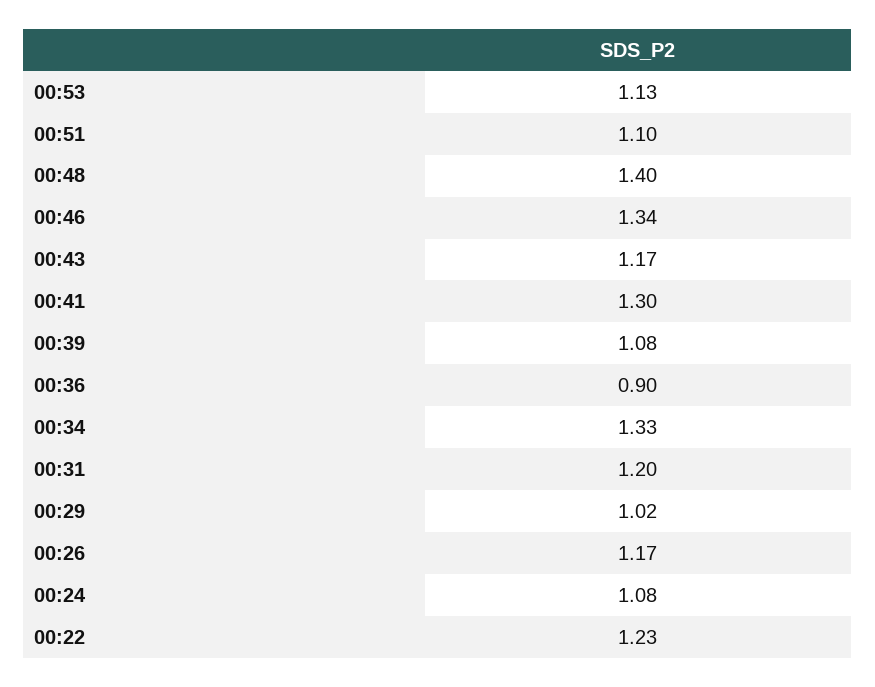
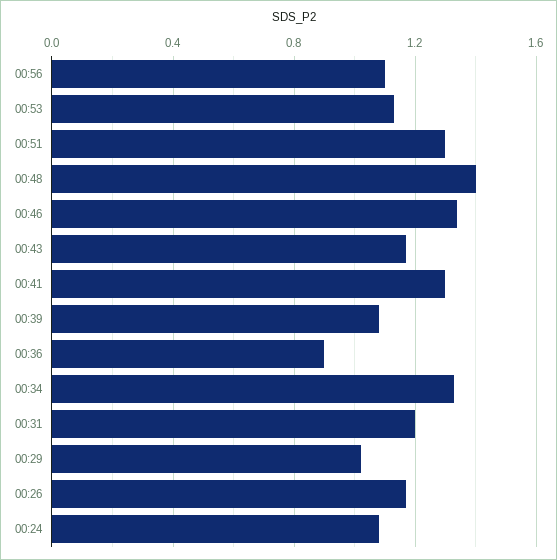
00:51: 1.1 -> 1.3
00:22: 1.23 -> none
00:56: none -> 1.1

